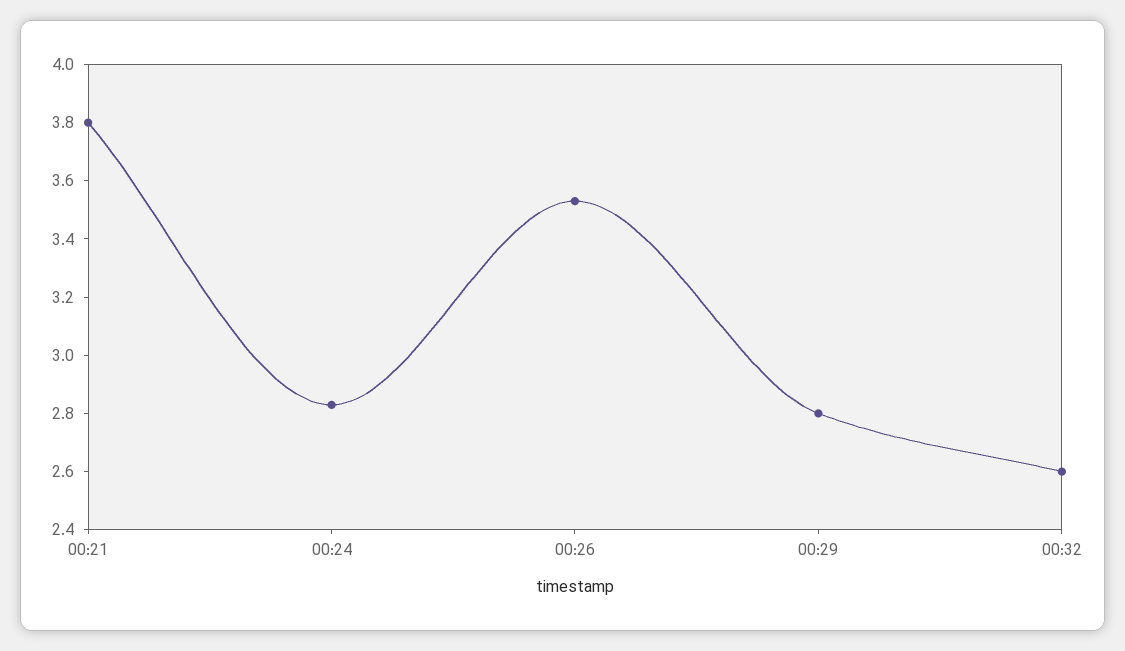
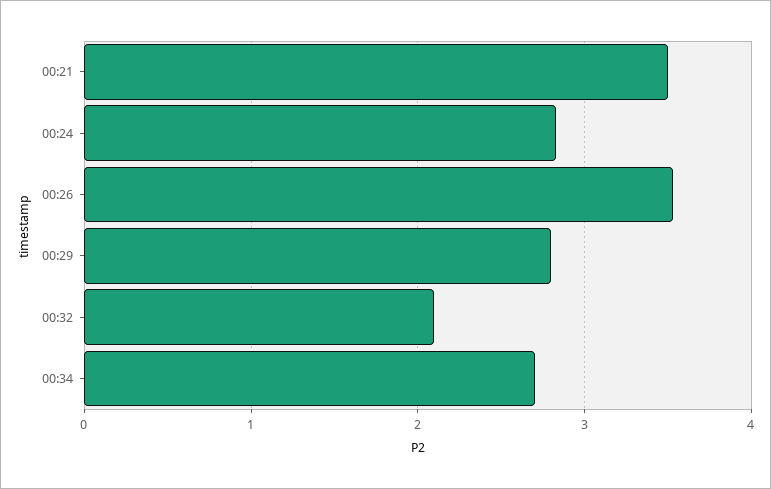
00:21: 3.8 -> 3.5
00:32: 2.6 -> 2.1
00:34: none -> 2.7

